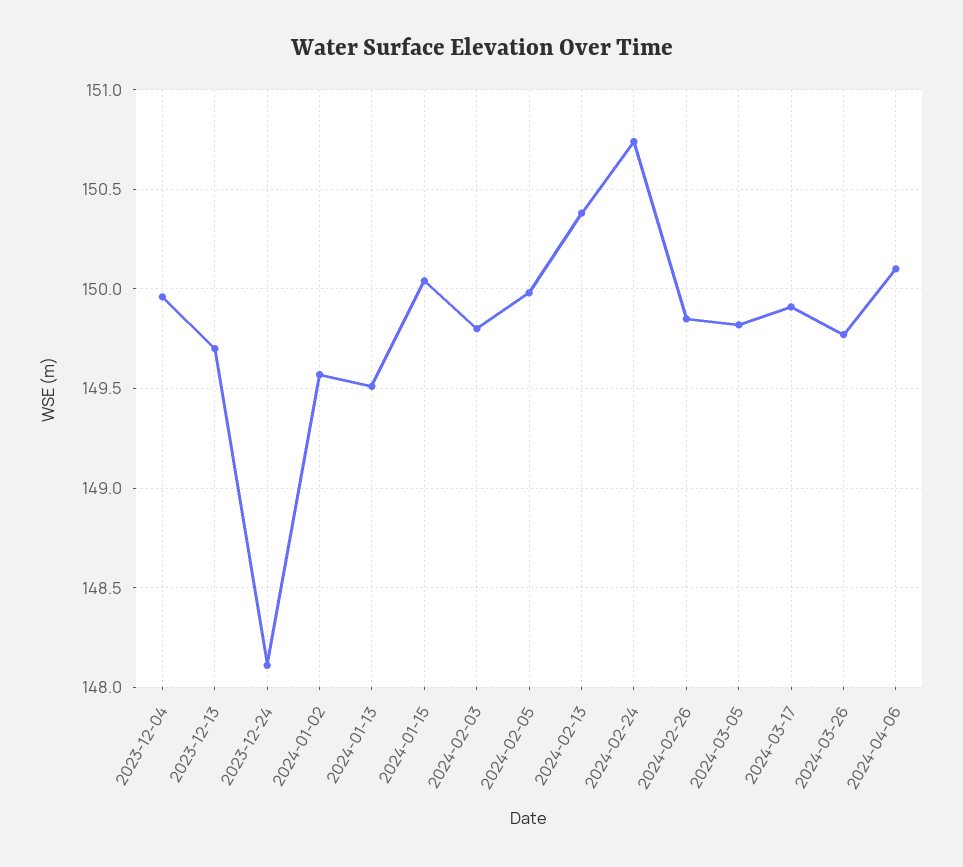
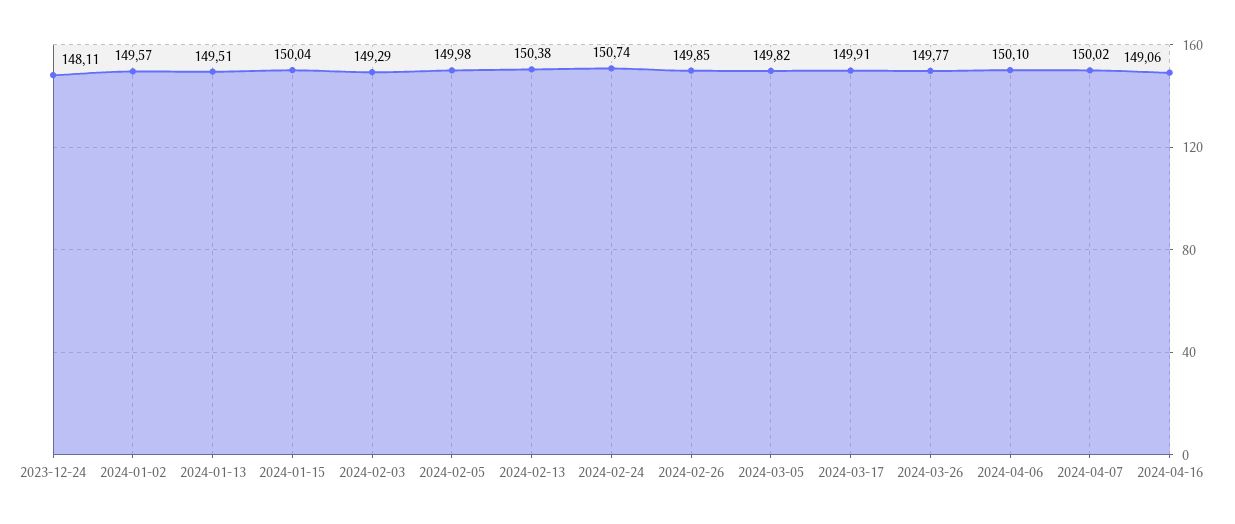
2023-12-04: 149.95 -> none
2023-12-13: 149.7 -> none
2024-02-03: 149.8 -> 149.29
2024-04-07: none -> 150.02
2024-04-16: none -> 149.06

